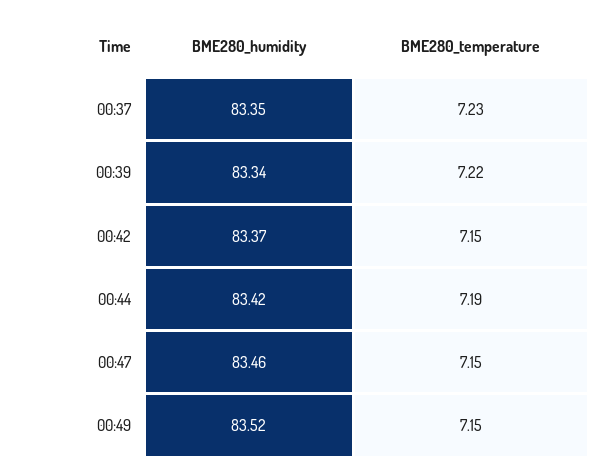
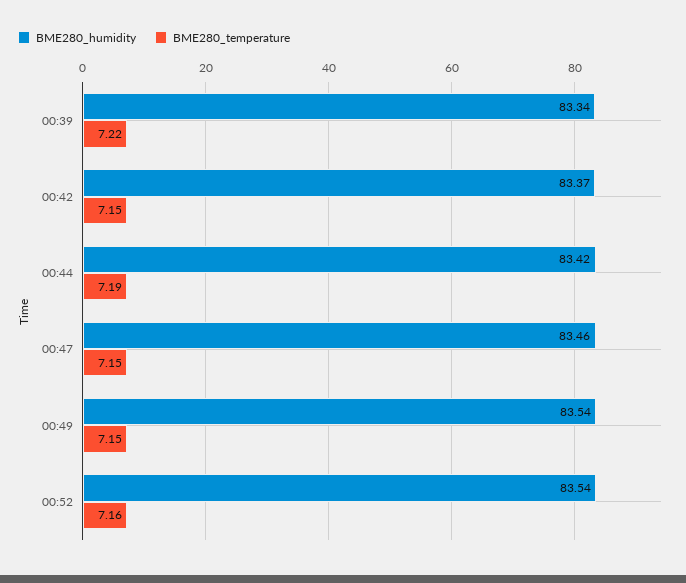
BME280_humidity, 00:37: 83.35 -> none
BME280_temperature, 00:37: 7.23 -> none
BME280_humidity, 00:49: 83.52 -> 83.54
BME280_humidity, 00:52: none -> 83.54
BME280_temperature, 00:52: none -> 7.16

